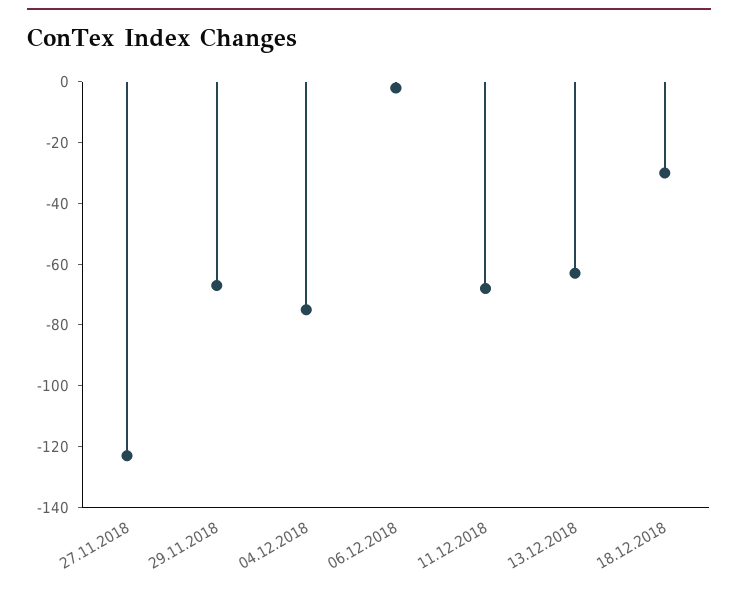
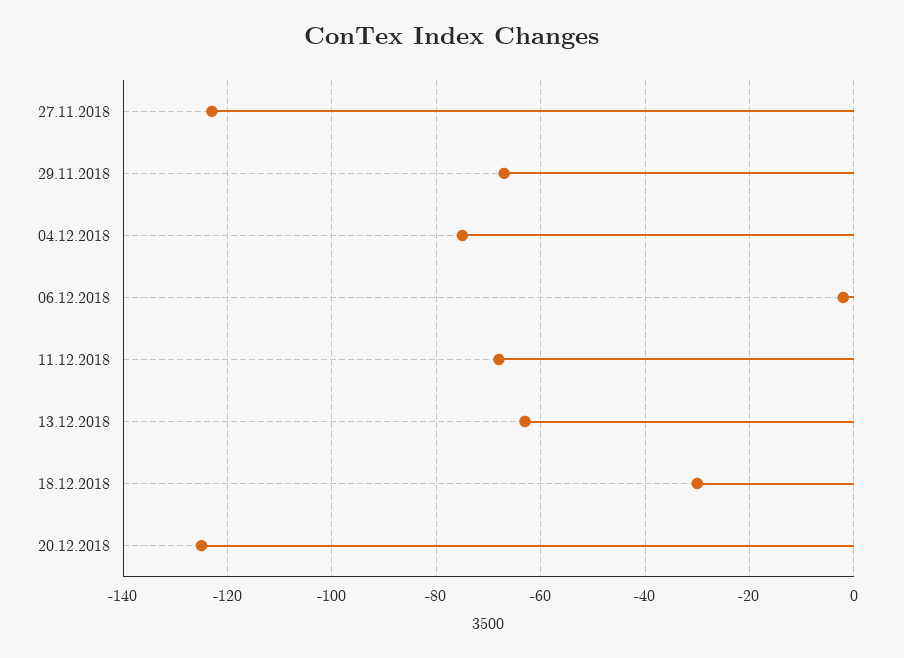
20.12.2018: none -> -125

